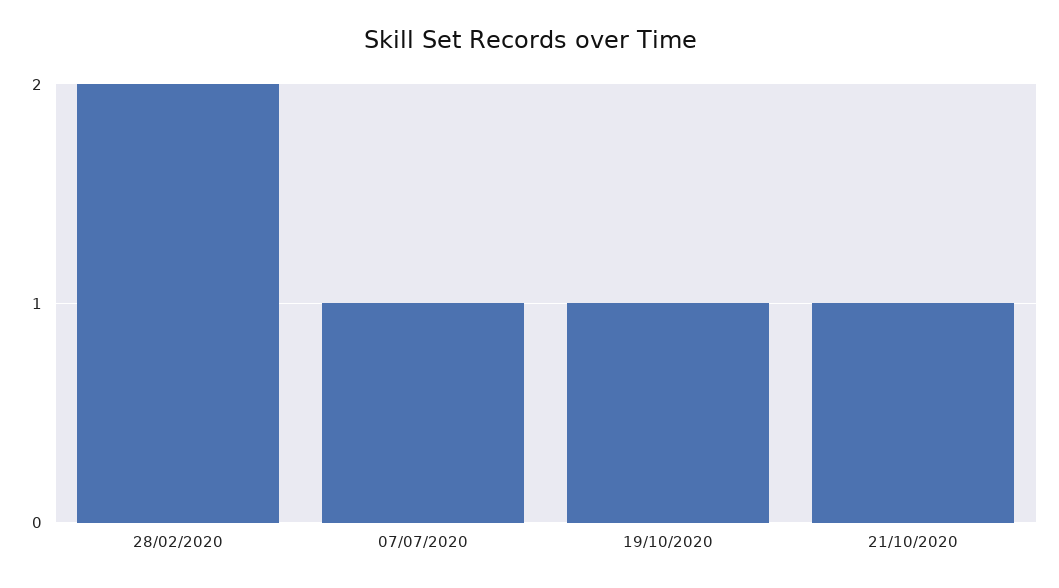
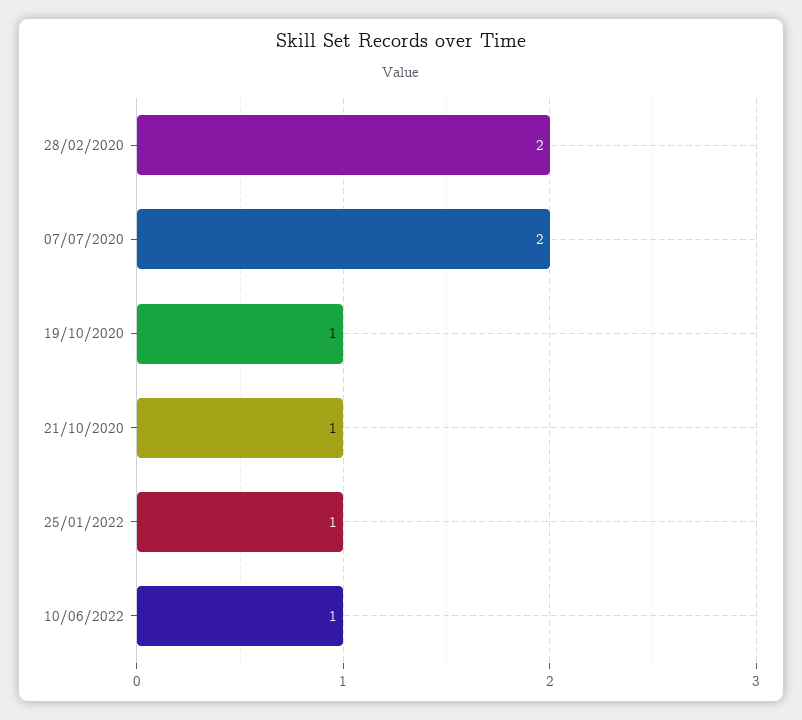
07/07/2020: 1 -> 2
25/01/2022: none -> 1
10/06/2022: none -> 1

